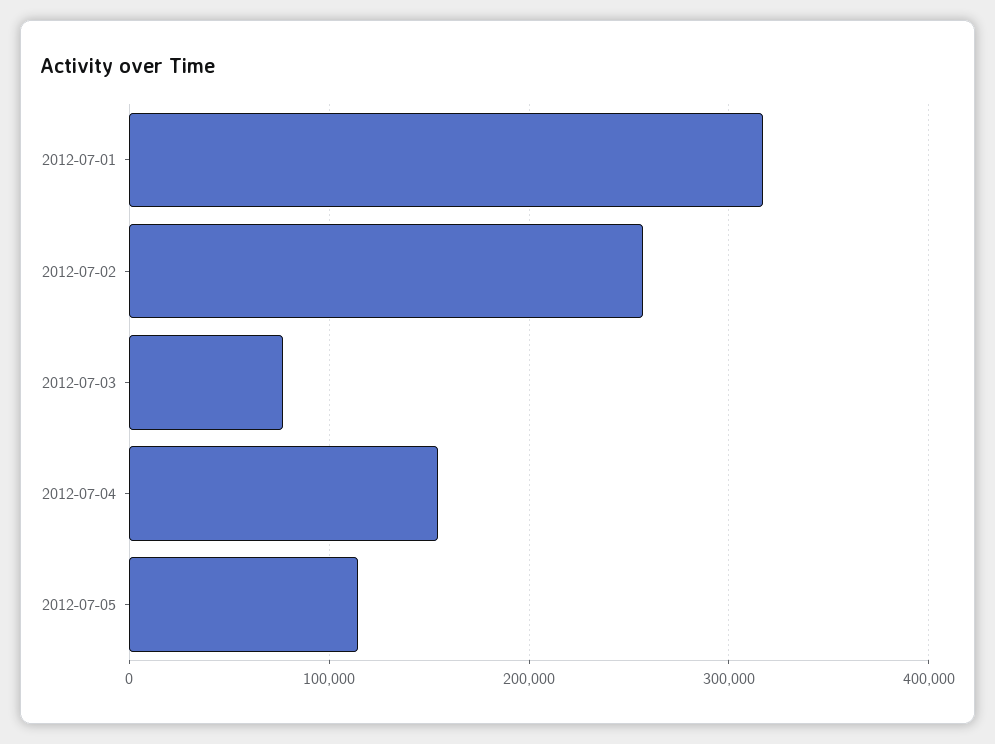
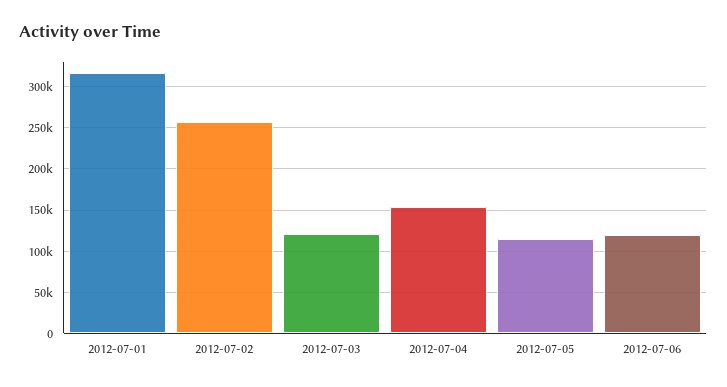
2012-07-03: 80000 -> 120000
2012-07-06: none -> 120000

